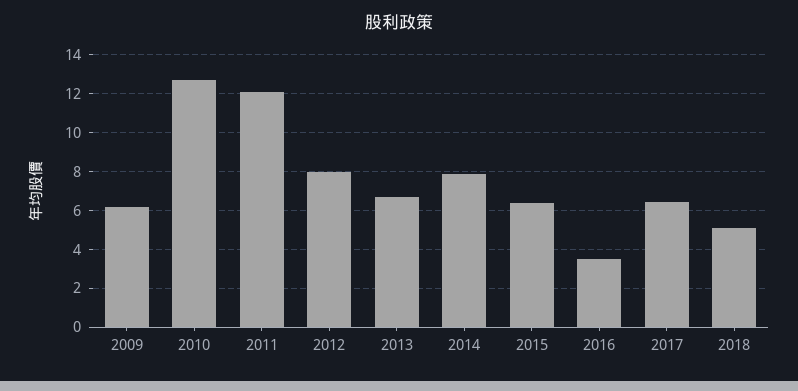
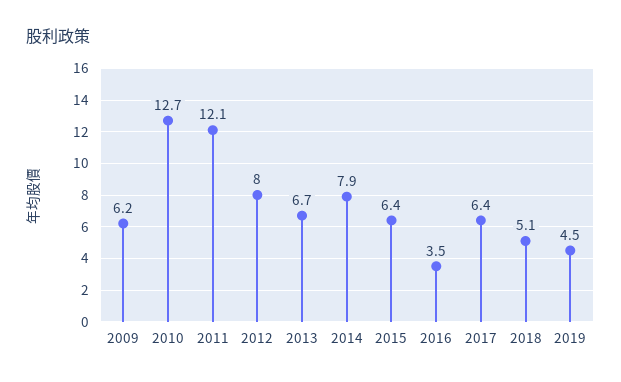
2019: none -> 4.5

